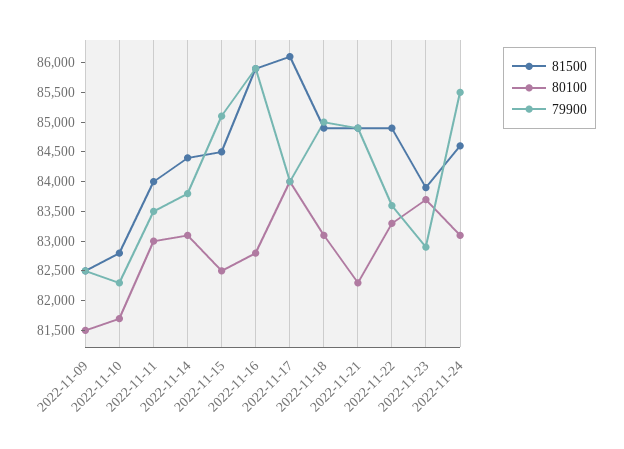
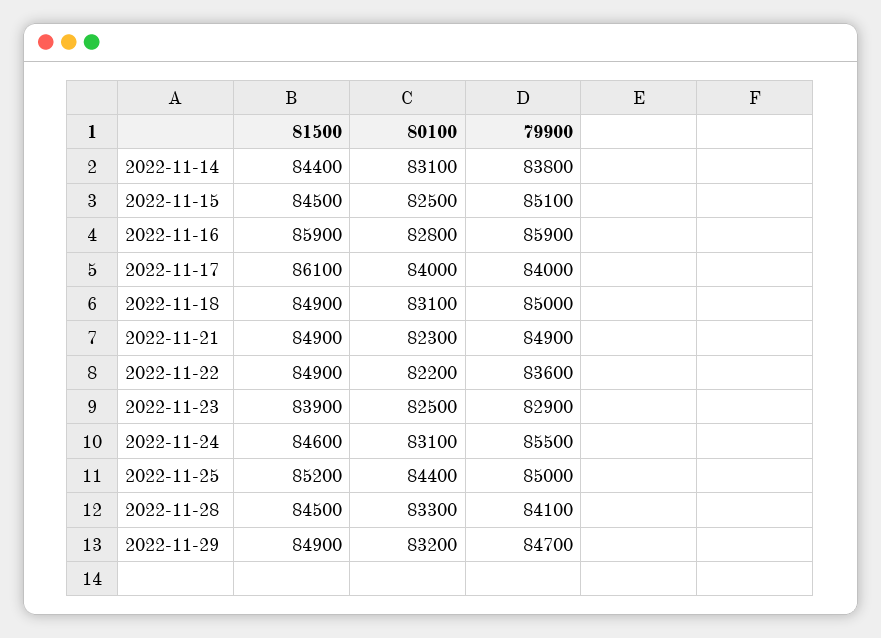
81500, 2022-11-09: 82500 -> none
80100, 2022-11-09: 81500 -> none
79900, 2022-11-09: 82500 -> none
81500, 2022-11-10: 82750 -> none
80100, 2022-11-10: 81750 -> none
79900, 2022-11-10: 82250 -> none
81500, 2022-11-11: 84000 -> none
80100, 2022-11-11: 83000 -> none
79900, 2022-11-11: 83500 -> none
80100, 2022-11-22: 83250 -> 82200
80100, 2022-11-23: 83750 -> 82500
81500, 2022-11-25: none -> 85200
80100, 2022-11-25: none -> 84400
79900, 2022-11-25: none -> 85000
81500, 2022-11-28: none -> 84500
80100, 2022-11-28: none -> 83300
79900, 2022-11-28: none -> 84100
81500, 2022-11-29: none -> 84900
80100, 2022-11-29: none -> 83200
79900, 2022-11-29: none -> 84700

